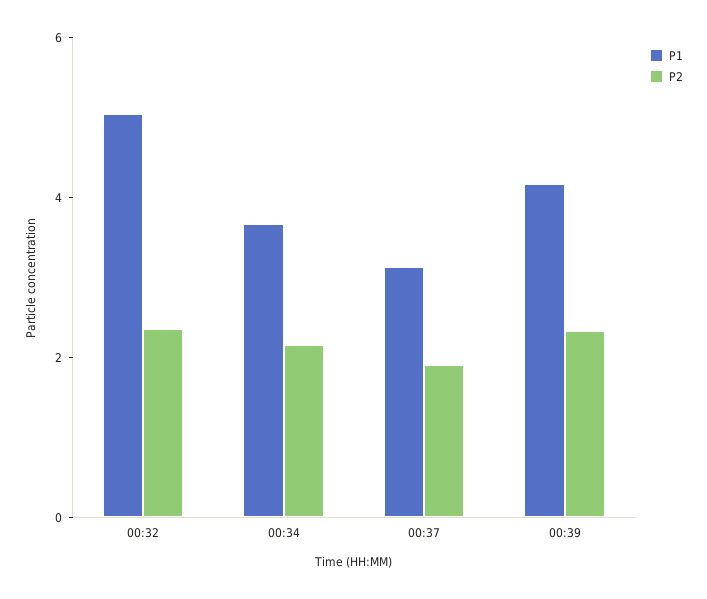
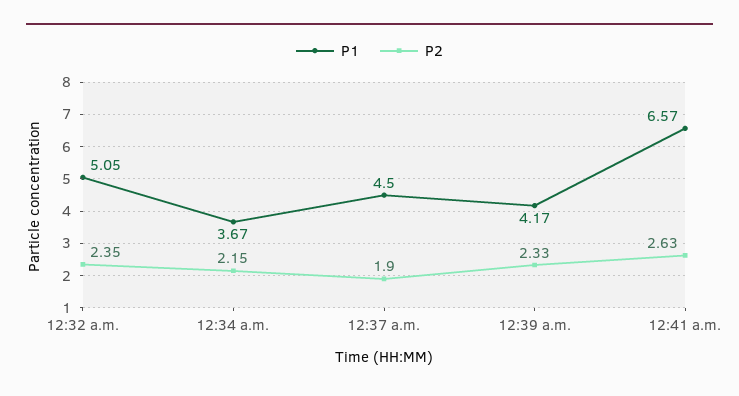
P1, 00:37: 3 -> 4.5
P1, 12:41 a.m.: none -> 6.57
P2, 12:41 a.m.: none -> 2.63

